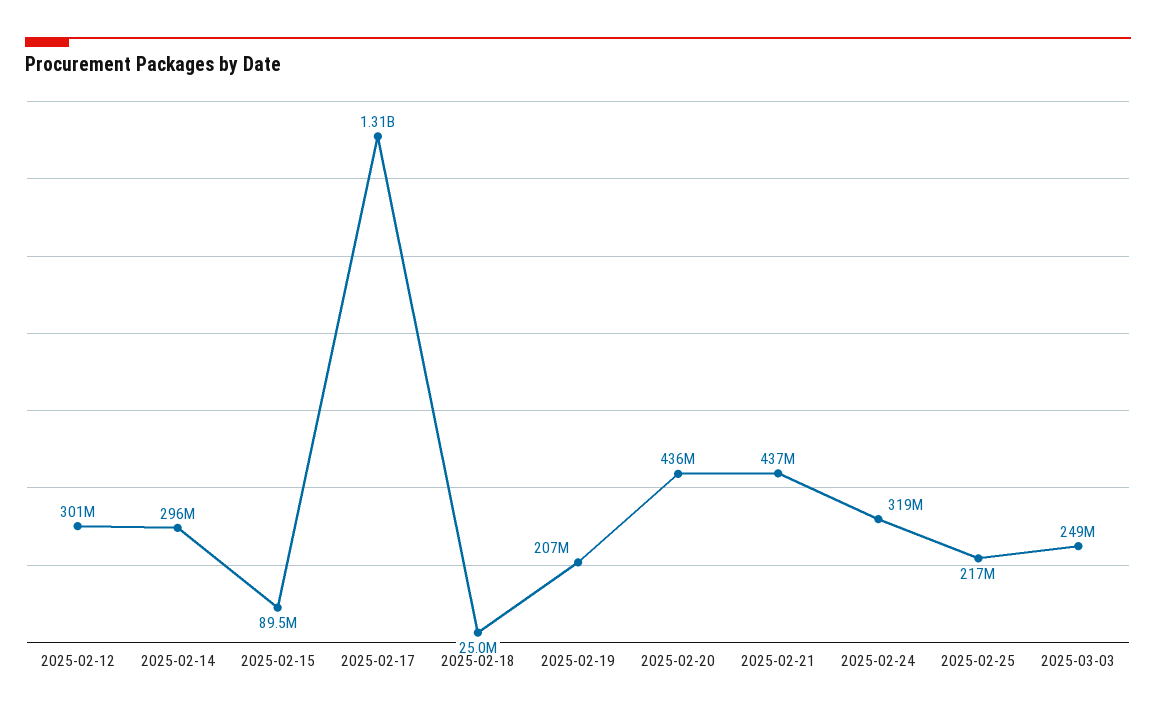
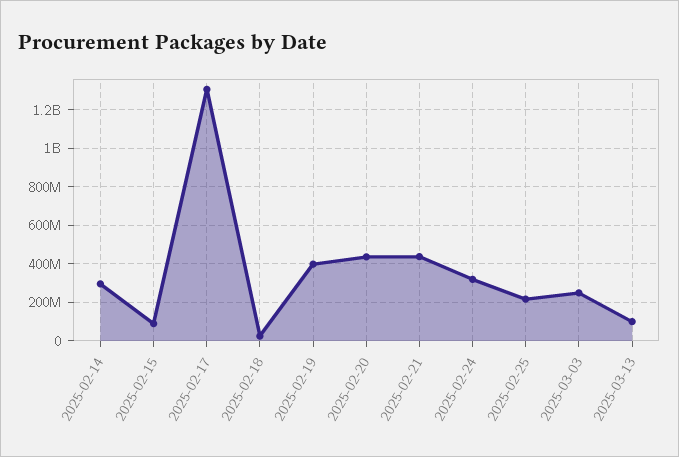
2025-02-12: 301000000 -> none
2025-02-19: 207000000 -> 400000000
2025-03-13: none -> 100000000

